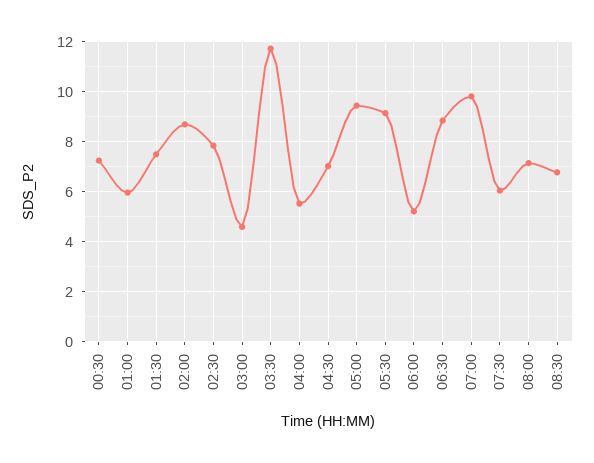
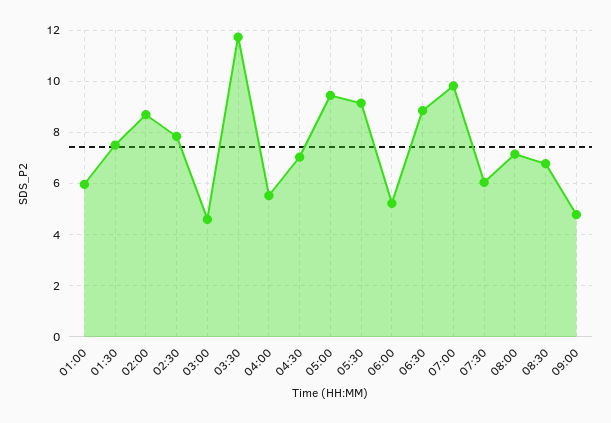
00:30: 7.25 -> none
09:00: none -> 4.75

